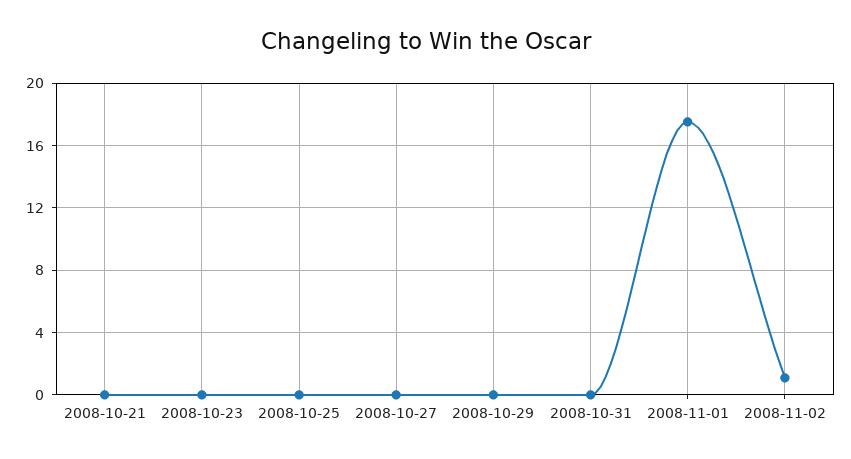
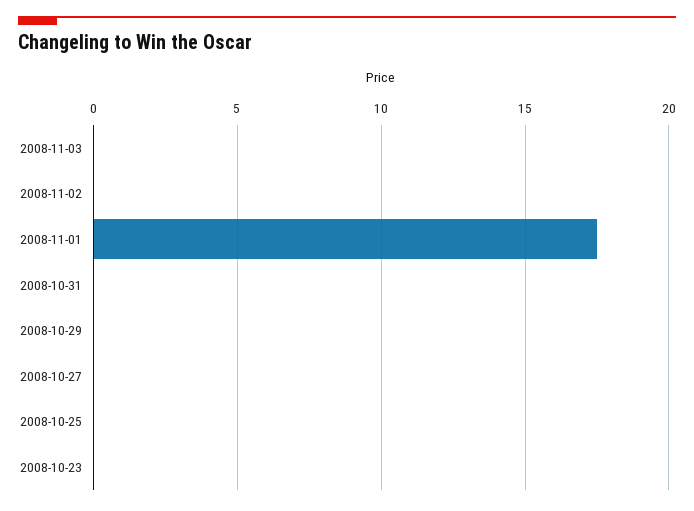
2008-10-21: 0 -> none
2008-11-02: 1 -> 0
2008-11-03: none -> 0

